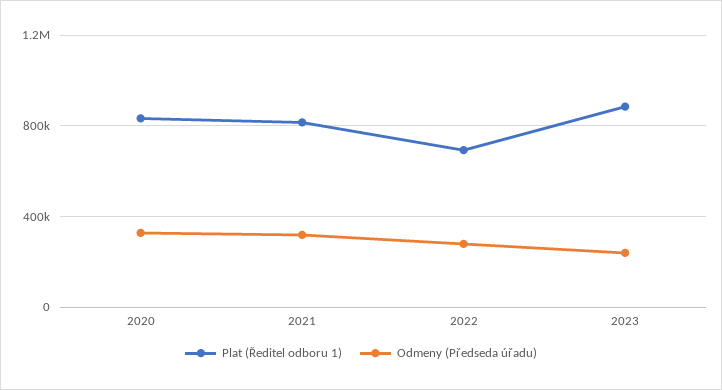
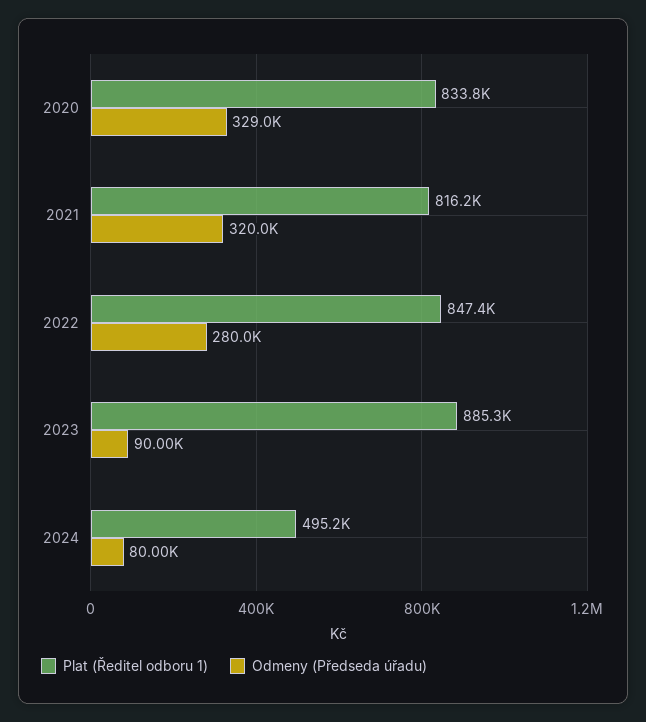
Plat (Ředitel odboru 1), 2022: 700000 -> 847400
Odmeny (Předseda úřadu), 2023: 250000 -> 90000
Plat (Ředitel odboru 1), 2024: none -> 495200
Odmeny (Předseda úřadu), 2024: none -> 80000

